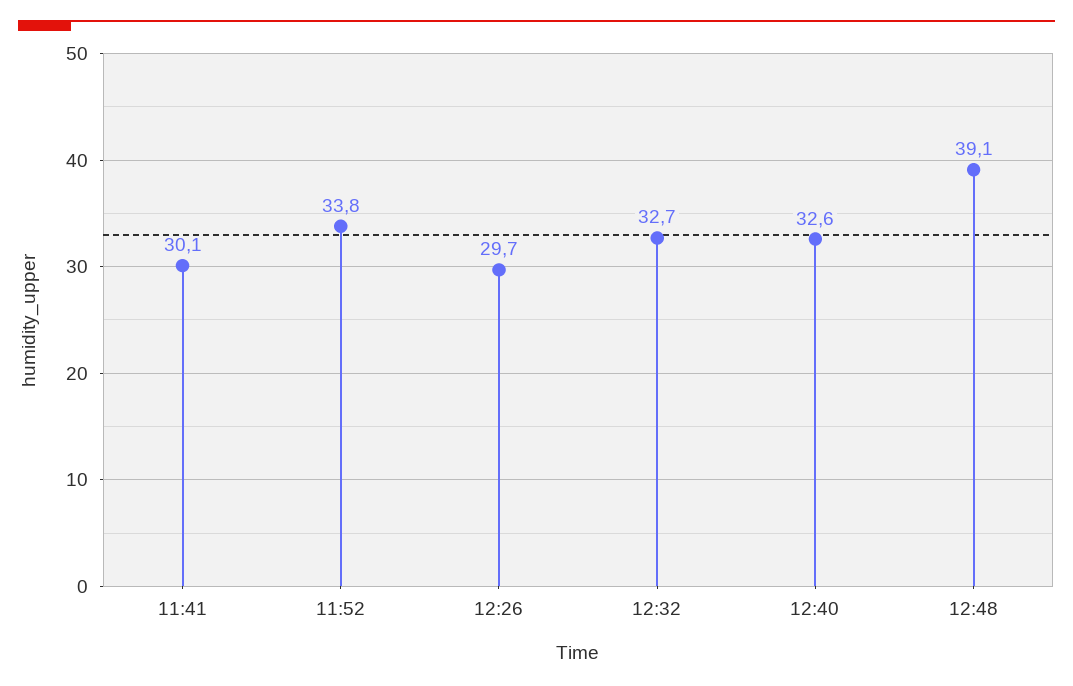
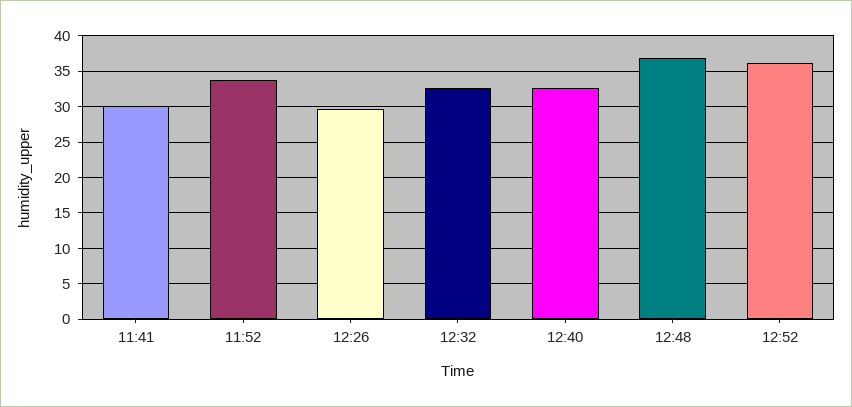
12:48: 39.1 -> 37
12:52: none -> 36

